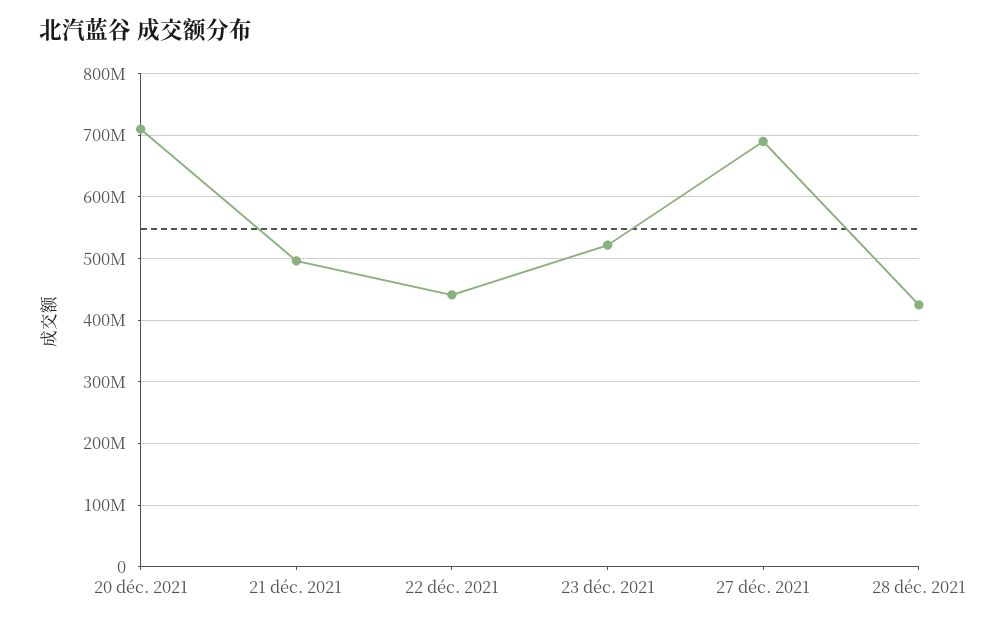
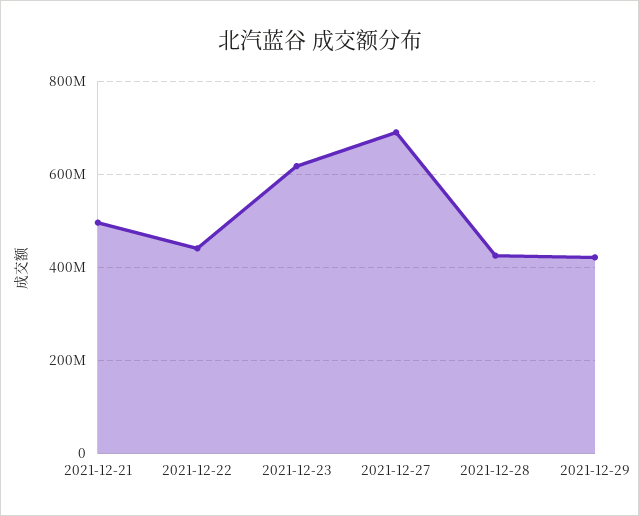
20 déc. 2021: 710000000 -> none
23 déc. 2021: 520000000 -> 620000000
2021-12-29: none -> 420000000

